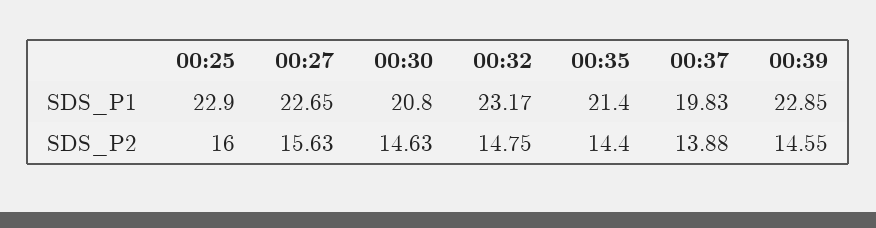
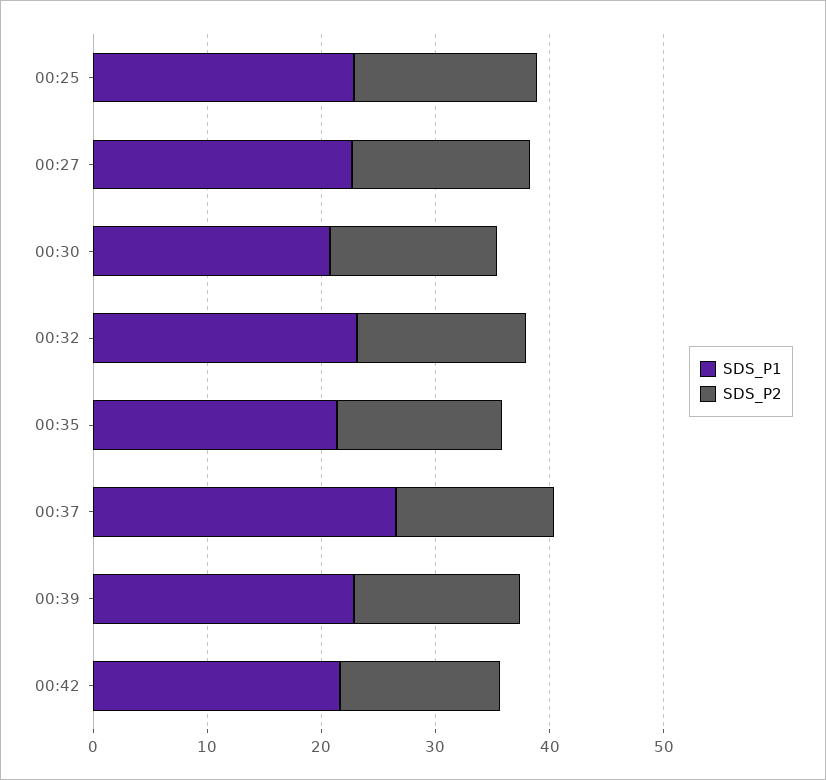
SDS_P1, 00:37: 19.83 -> 26
SDS_P1, 00:42: none -> 22
SDS_P2, 00:42: none -> 14

